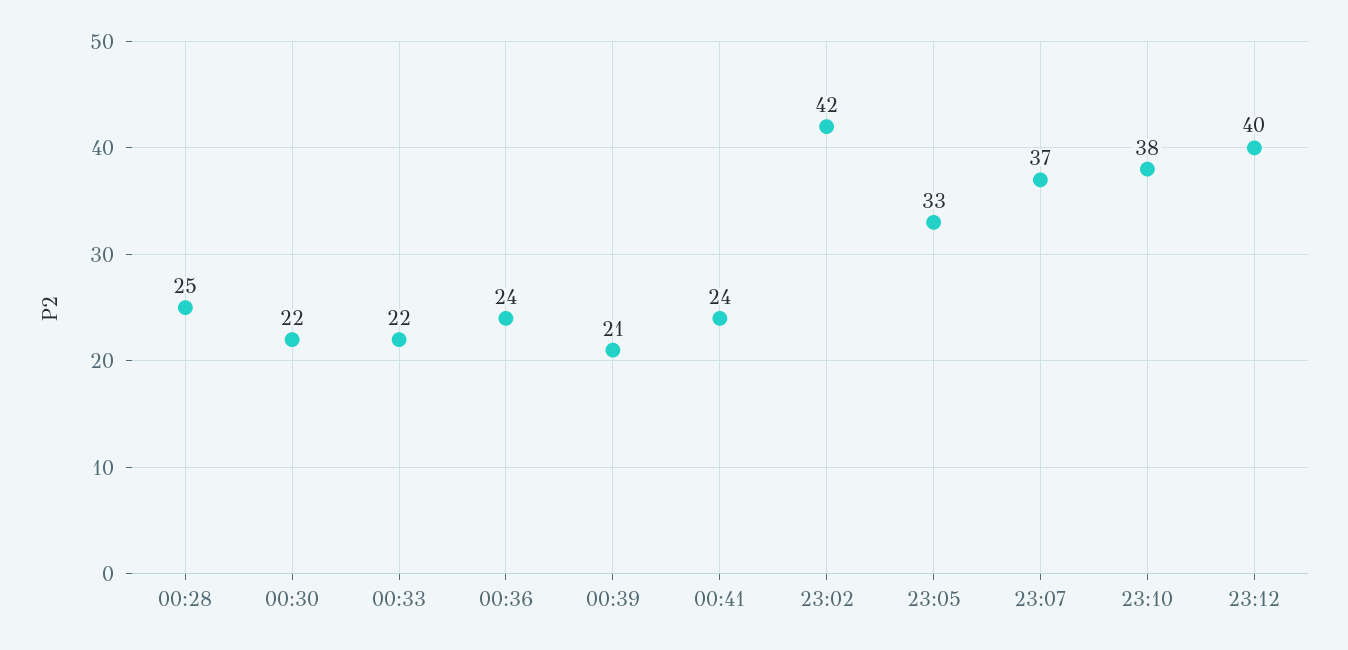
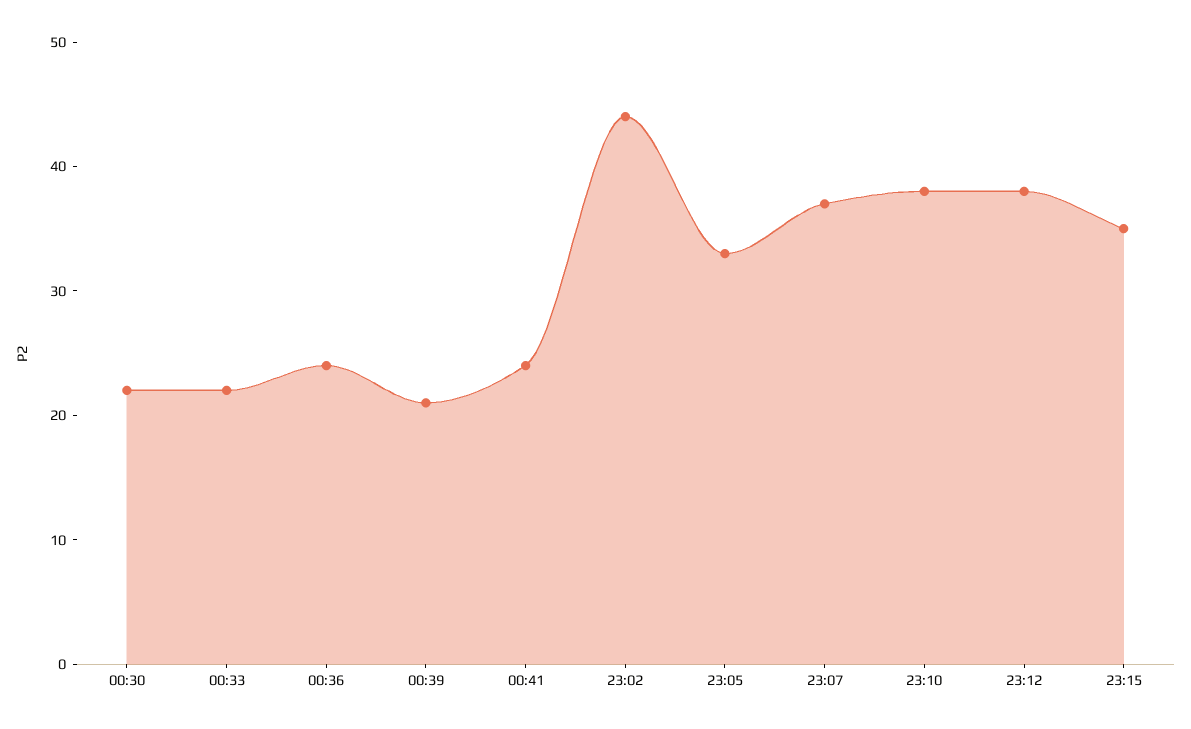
00:28: 25 -> none
23:02: 42 -> 44
23:12: 40 -> 38
23:15: none -> 35

